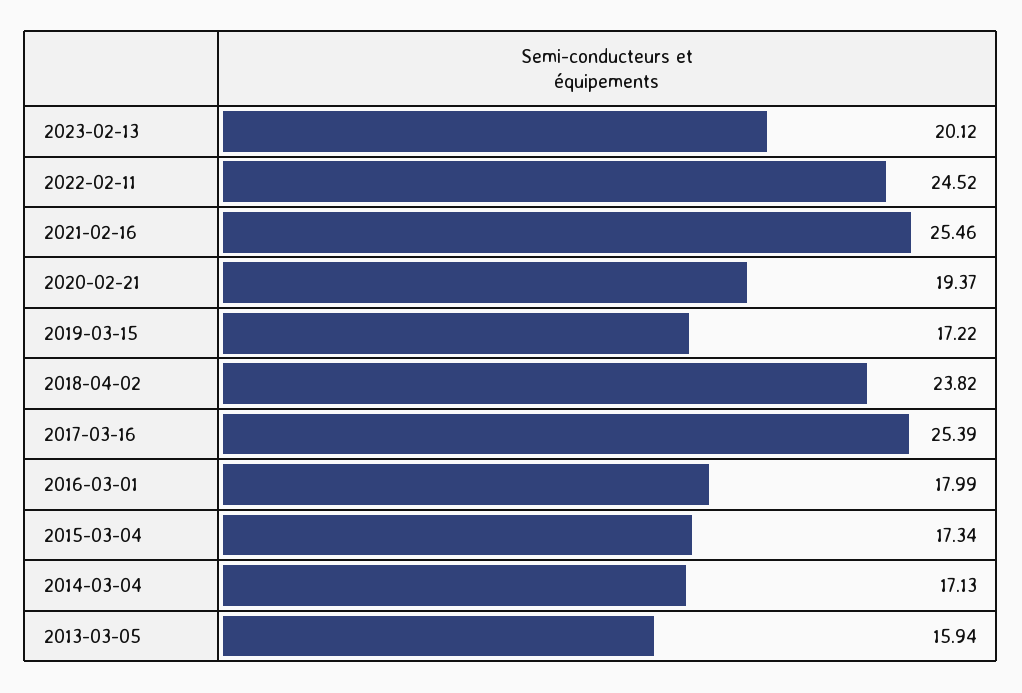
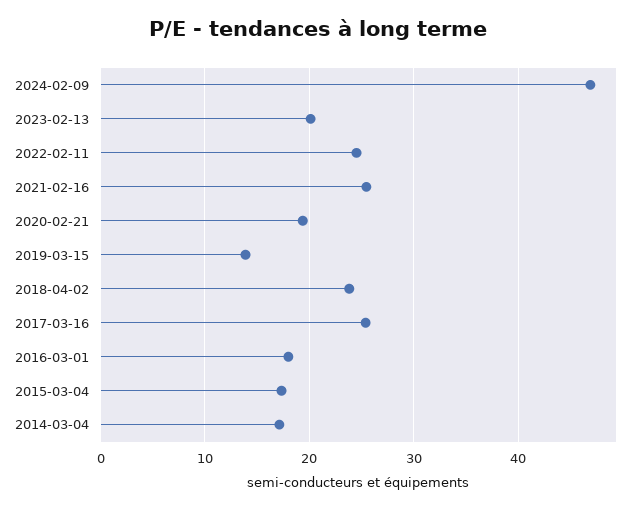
2019-03-15: 17.22 -> 14
2013-03-05: 15.94 -> none
2024-02-09: none -> 47

